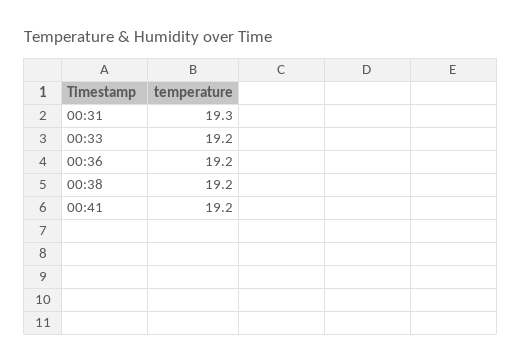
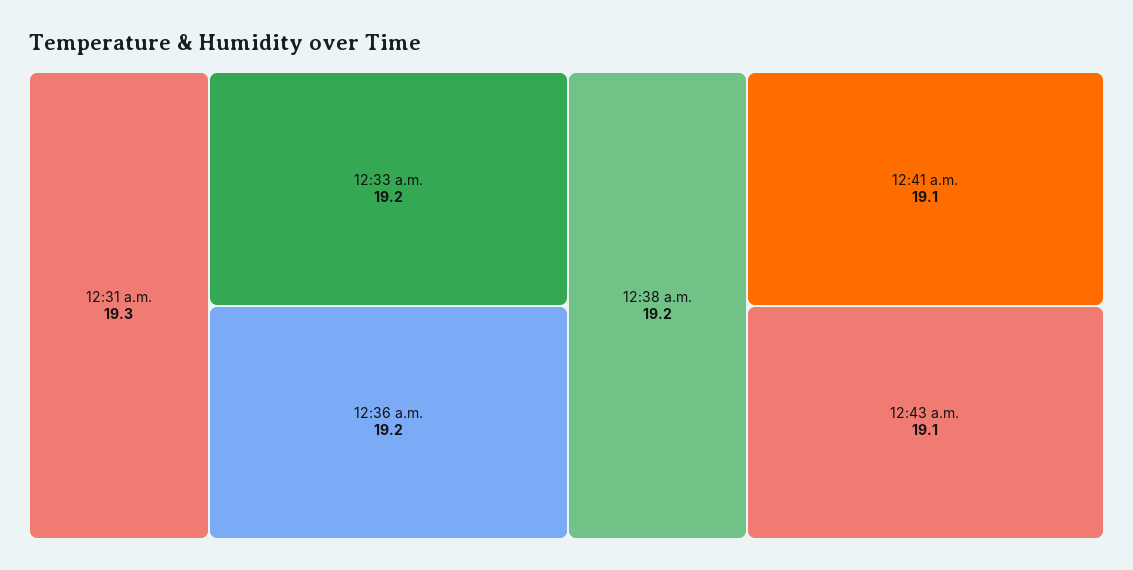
00:41: 19.2 -> 19.1
12:43 a.m.: none -> 19.1

